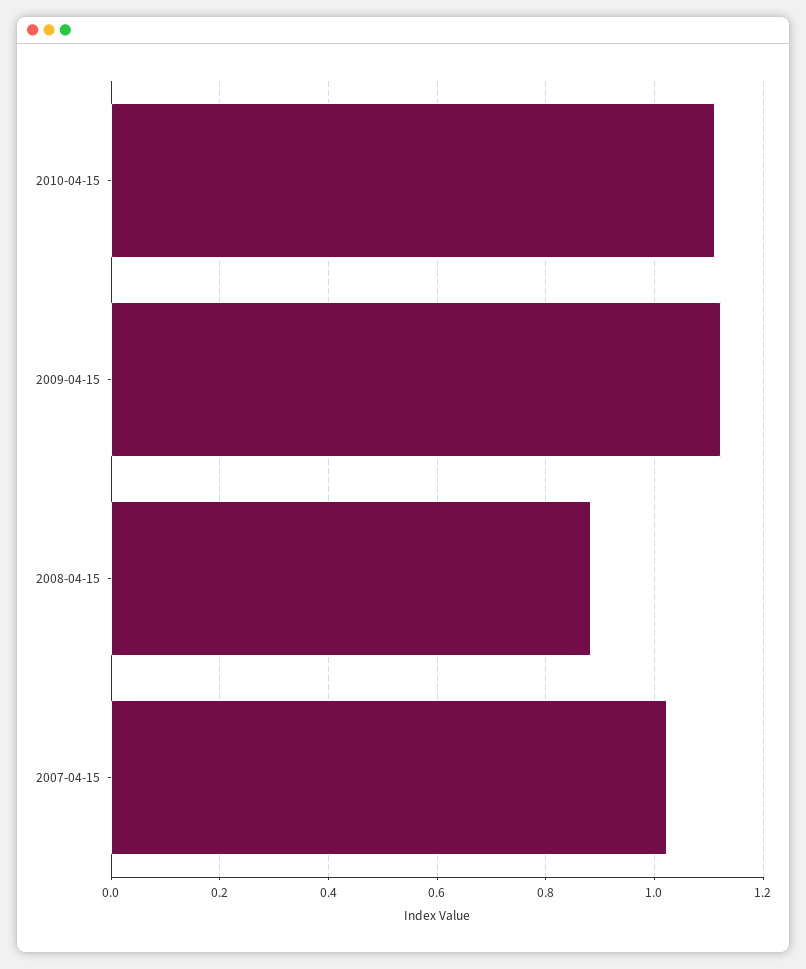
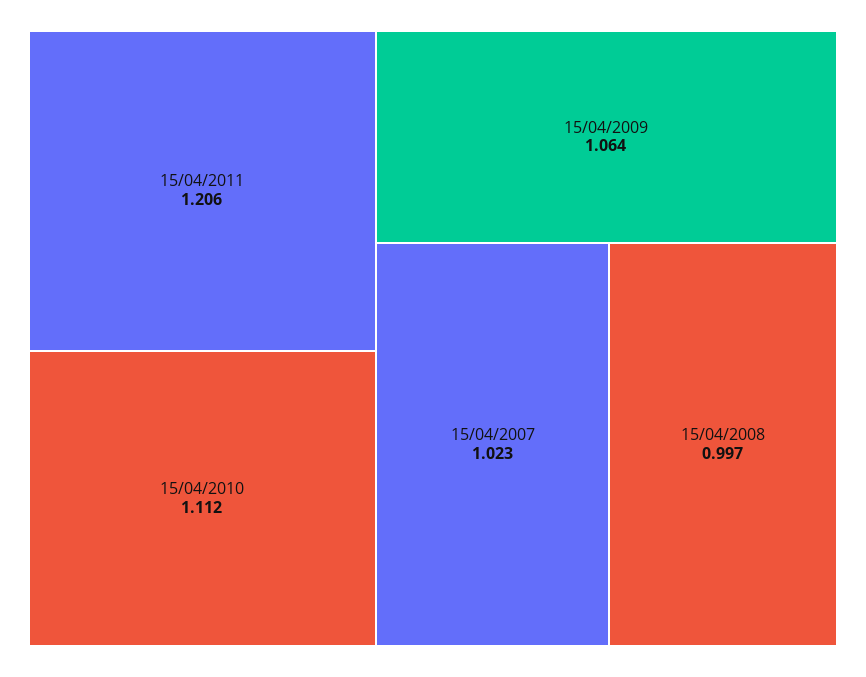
2009-04-15: 1.12 -> 1.064
2008-04-15: 0.88 -> 0.997
15/04/2011: none -> 1.206

